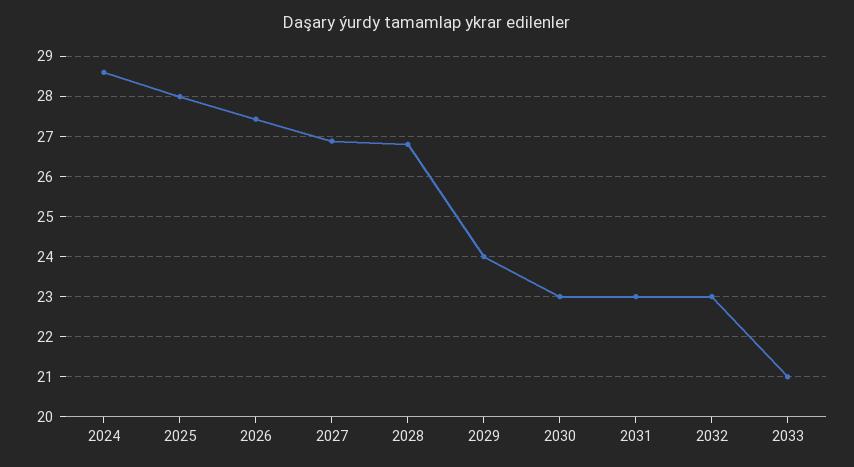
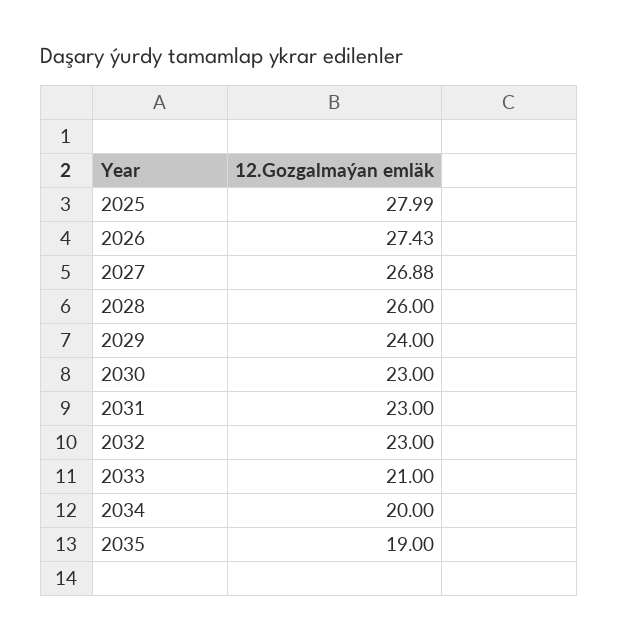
2024: 28.6 -> none
2028: 26.8 -> 26
2034: none -> 20
2035: none -> 19

